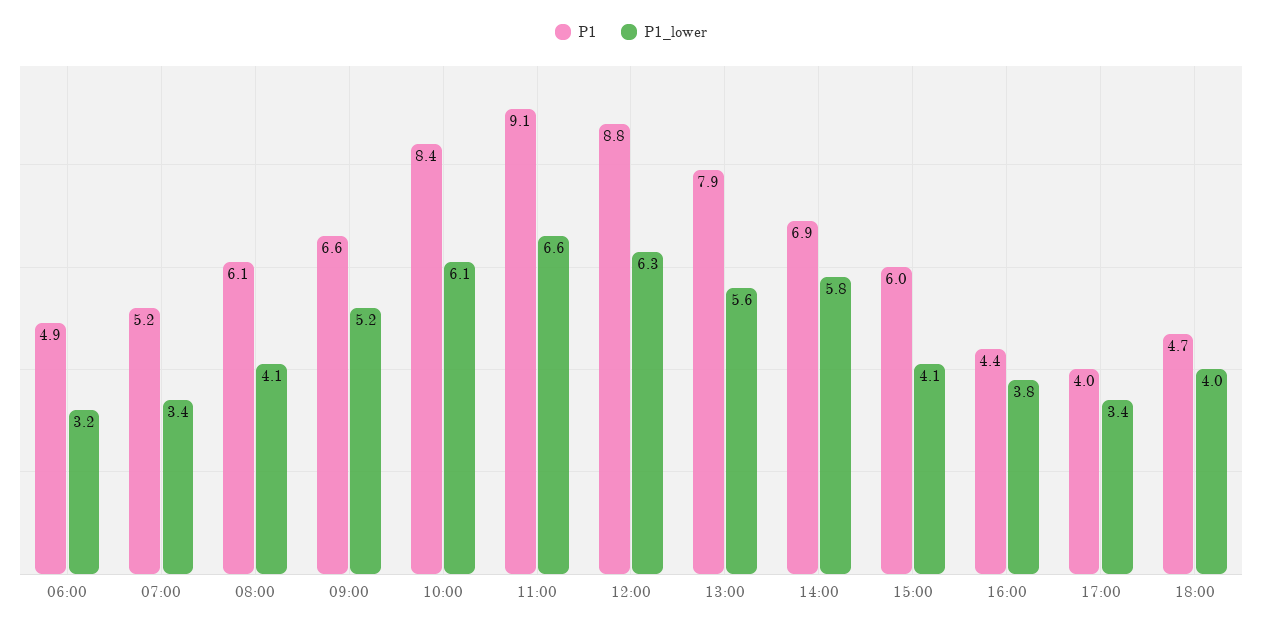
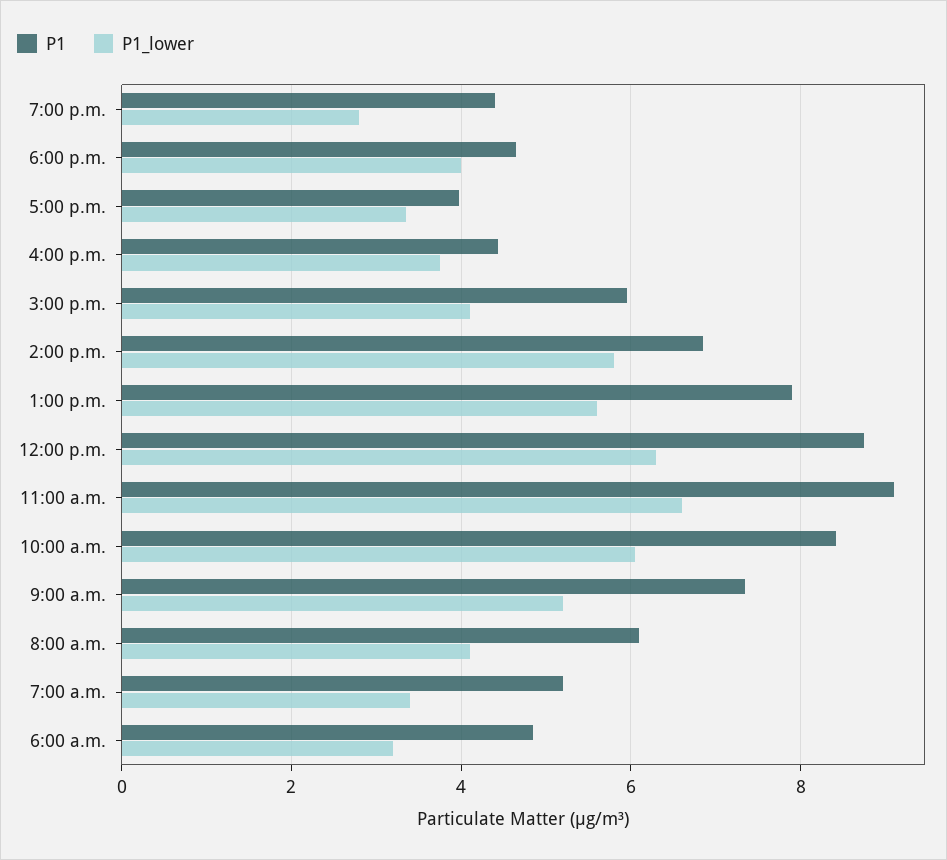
P1, 09:00: 6.6 -> 7.4
P1, 7:00 p.m.: none -> 4.4
P1_lower, 7:00 p.m.: none -> 2.8

